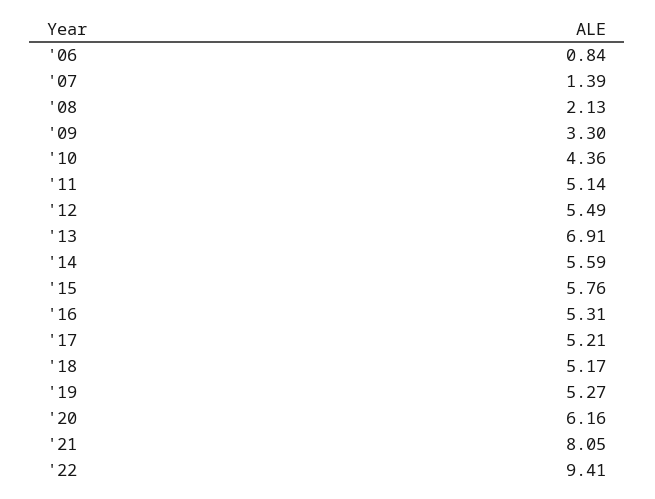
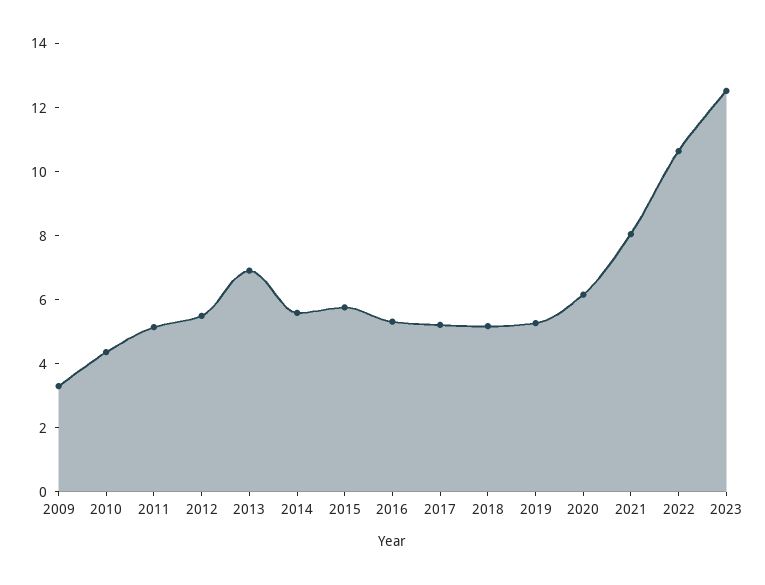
'06: 0.84 -> none
'07: 1.39 -> none
'08: 2.13 -> none
'22: 9.41 -> 10.5
2023: none -> 12.5

